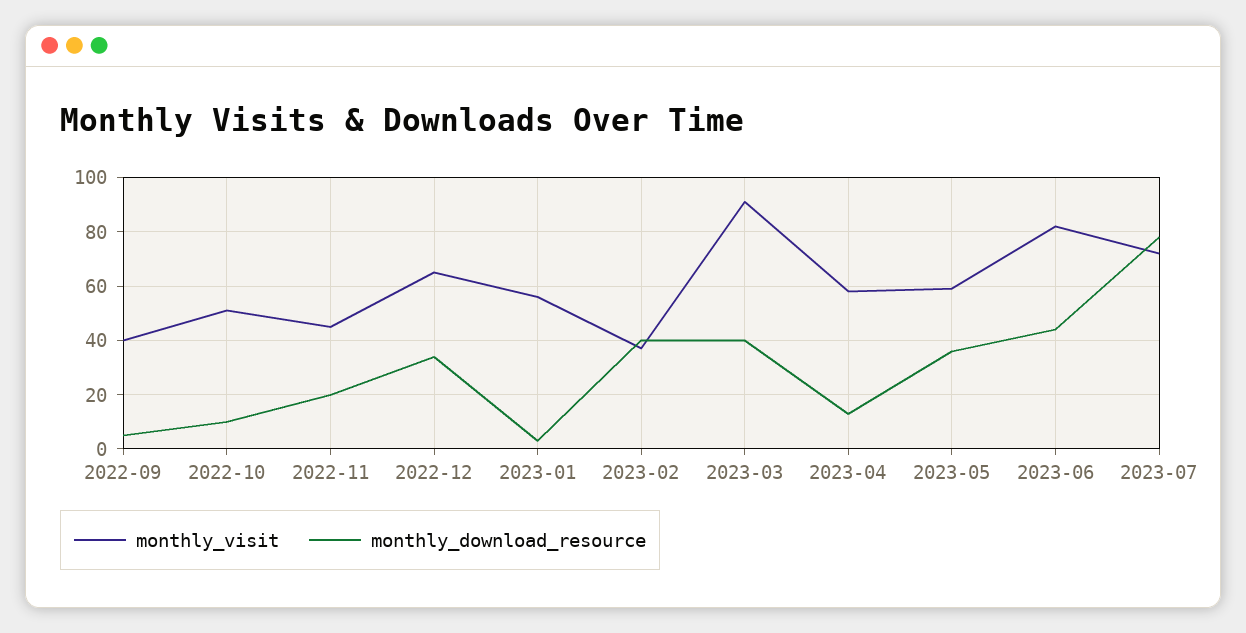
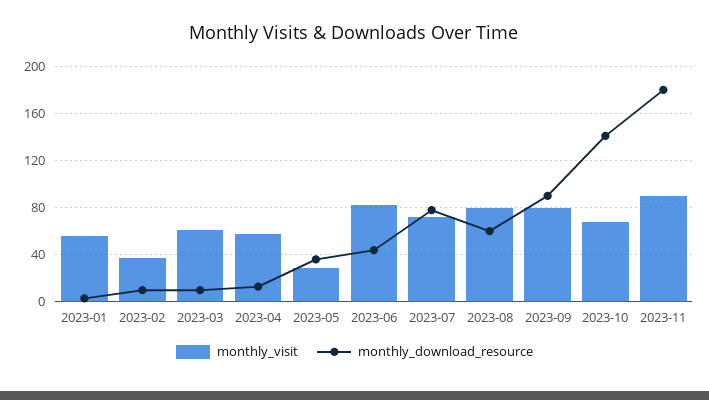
monthly_visit, 2022-09: 40 -> none
monthly_download_resource, 2022-09: 5 -> none
monthly_visit, 2022-10: 50 -> none
monthly_download_resource, 2022-10: 10 -> none
monthly_visit, 2022-11: 45 -> none
monthly_download_resource, 2022-11: 20 -> none
monthly_visit, 2022-12: 65 -> none
monthly_download_resource, 2022-12: 35 -> none
monthly_download_resource, 2023-02: 40 -> 10
monthly_visit, 2023-03: 90 -> 60
monthly_download_resource, 2023-03: 40 -> 10
monthly_visit, 2023-05: 60 -> 30
monthly_visit, 2023-08: none -> 80
monthly_download_resource, 2023-08: none -> 60
monthly_visit, 2023-09: none -> 80
monthly_download_resource, 2023-09: none -> 90
monthly_visit, 2023-10: none -> 70
monthly_download_resource, 2023-10: none -> 140
monthly_visit, 2023-11: none -> 90
monthly_download_resource, 2023-11: none -> 180

